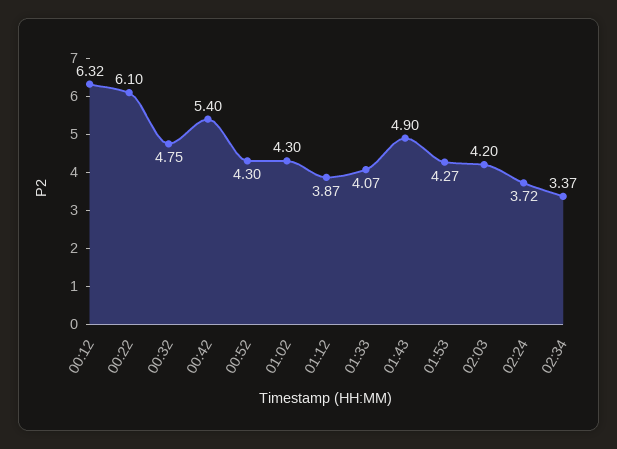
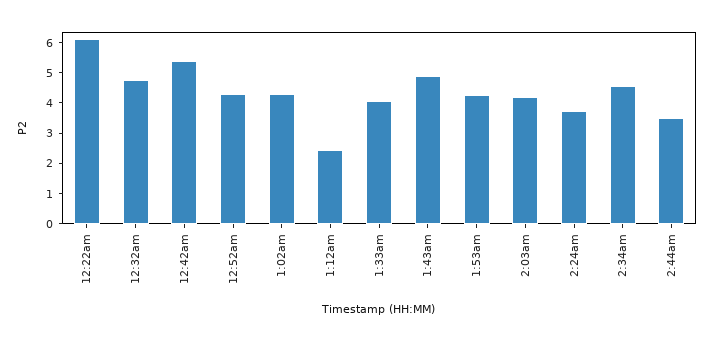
00:12: 6.32 -> none
01:12: 3.87 -> 2.5
02:34: 3.37 -> 4.5
2:44am: none -> 3.5

